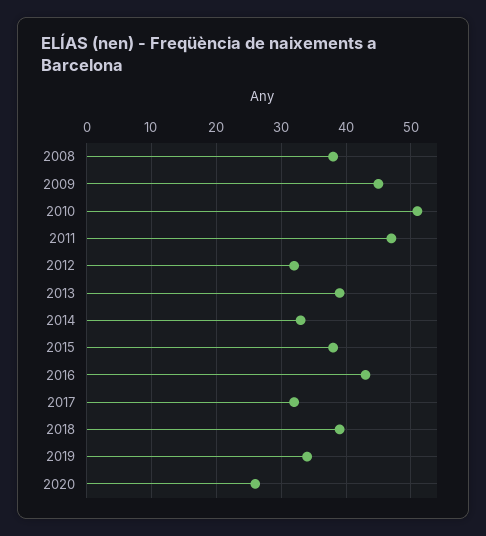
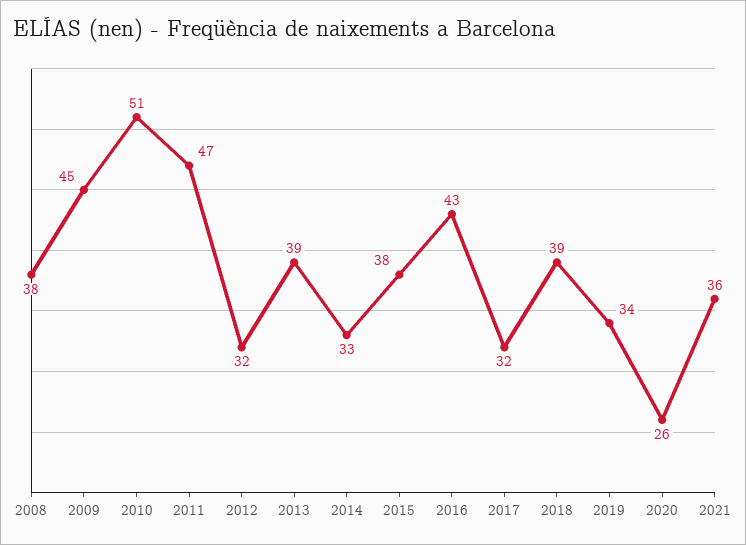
2021: none -> 36

